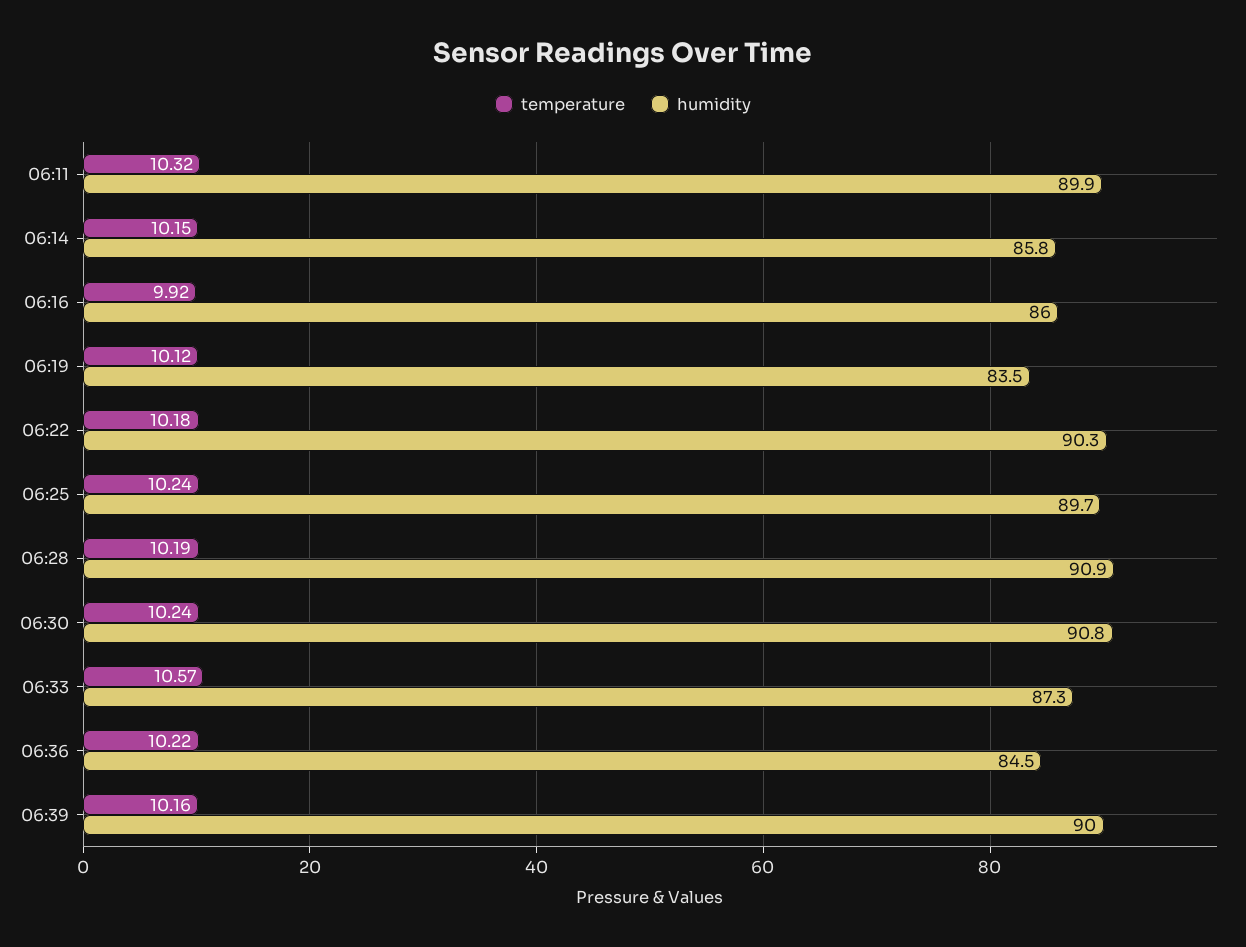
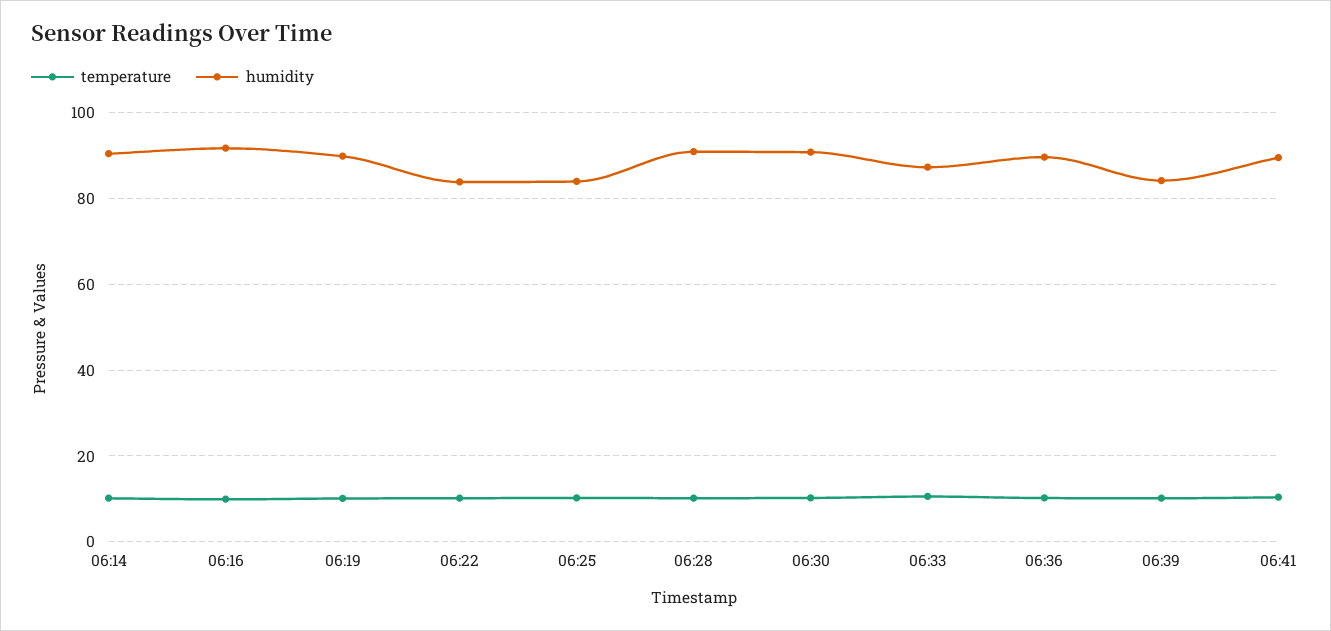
temperature, 06:11: 10.32 -> none
humidity, 06:11: 89.9 -> none
humidity, 06:14: 85.8 -> 90
humidity, 06:16: 86 -> 92
humidity, 06:19: 83.5 -> 90
humidity, 06:22: 90.3 -> 84
humidity, 06:25: 89.7 -> 84
humidity, 06:36: 84.5 -> 90
humidity, 06:39: 90 -> 84
temperature, 06:41: none -> 10
humidity, 06:41: none -> 90

